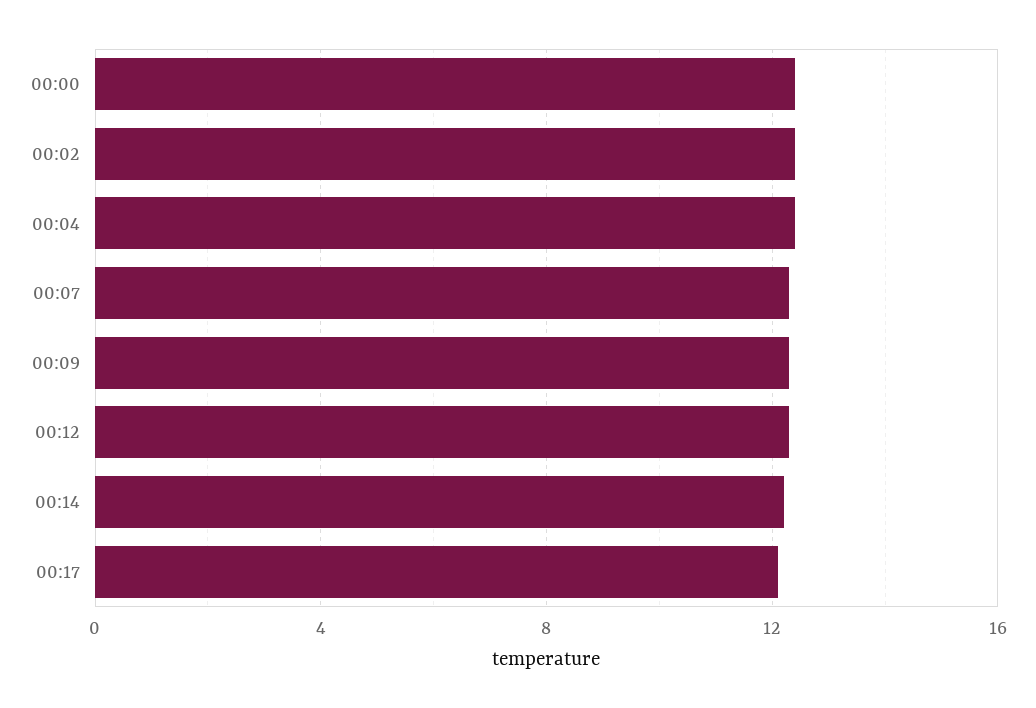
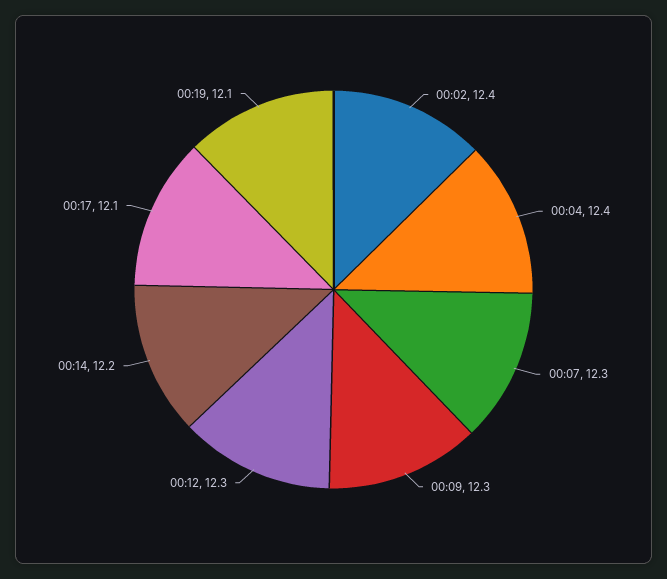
00:00: 12.5 -> none
00:19: none -> 12.1

